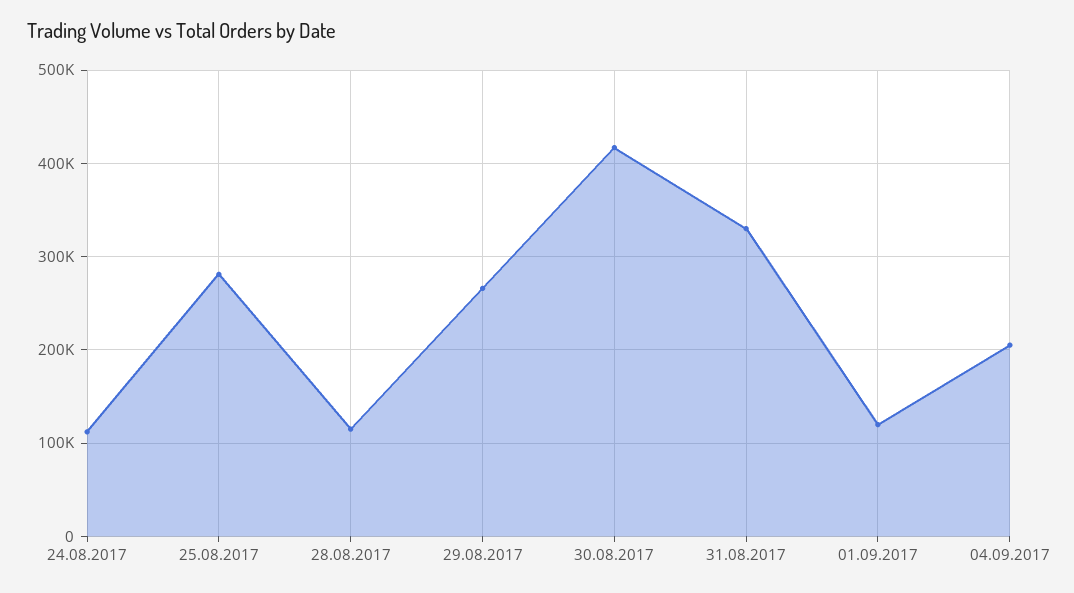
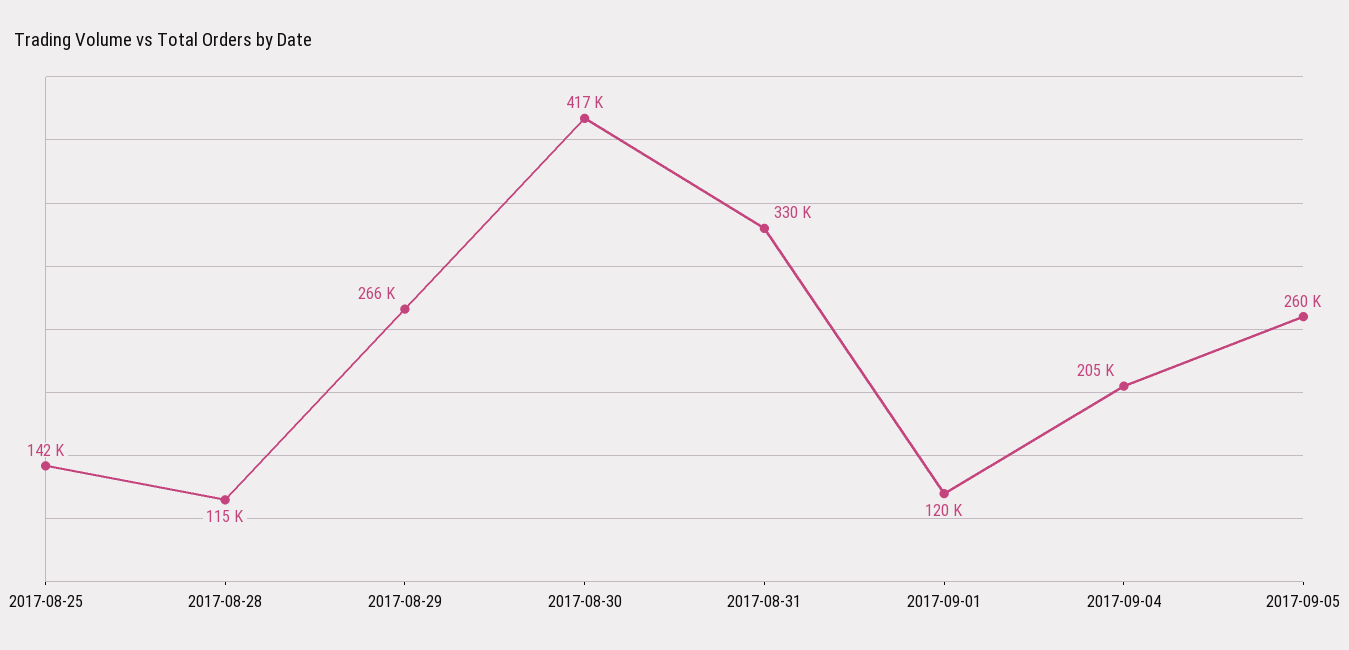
24.08.2017: 110000 -> none
25.08.2017: 280000 -> 142000
2017-09-05: none -> 260000

